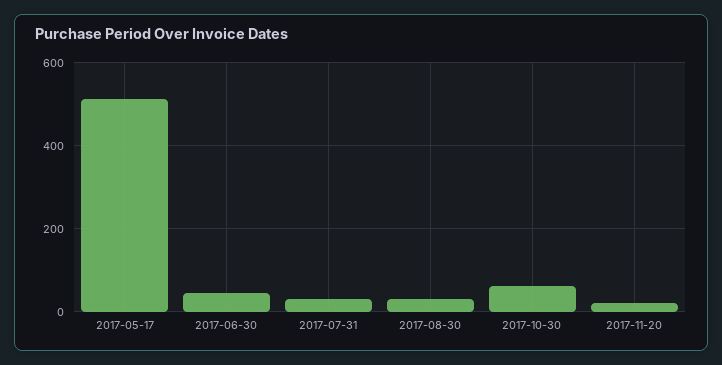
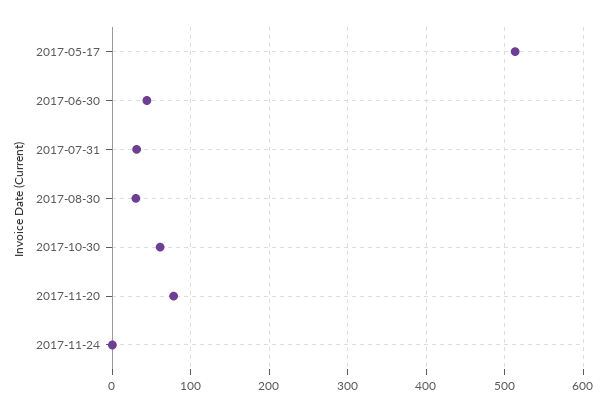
2017-11-20: 20 -> 80
2017-11-24: none -> 0

